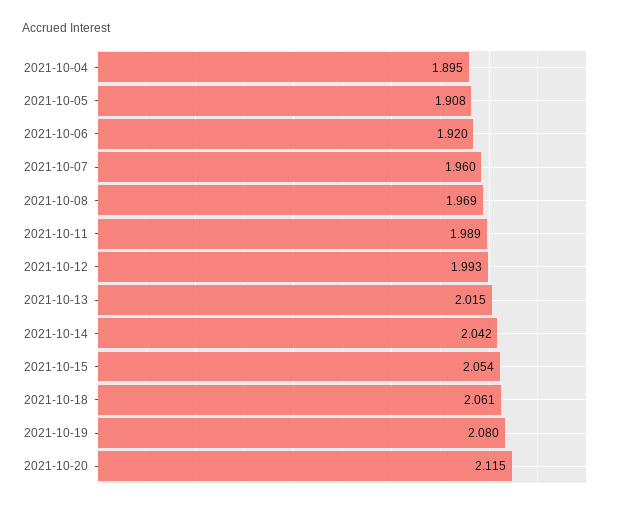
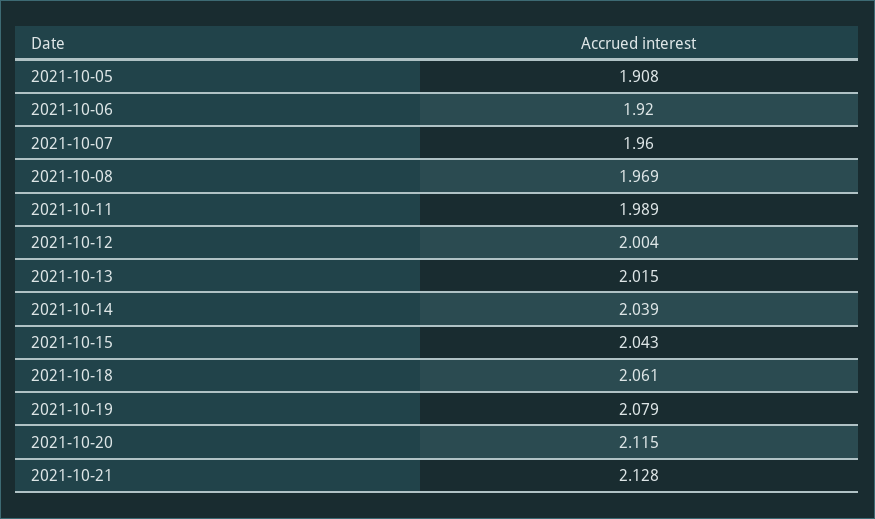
2021-10-04: 1.895 -> none
2021-10-12: 1.993 -> 2.004
2021-10-14: 2.042 -> 2.039
2021-10-15: 2.054 -> 2.043
2021-10-19: 2.08 -> 2.079
2021-10-21: none -> 2.128

